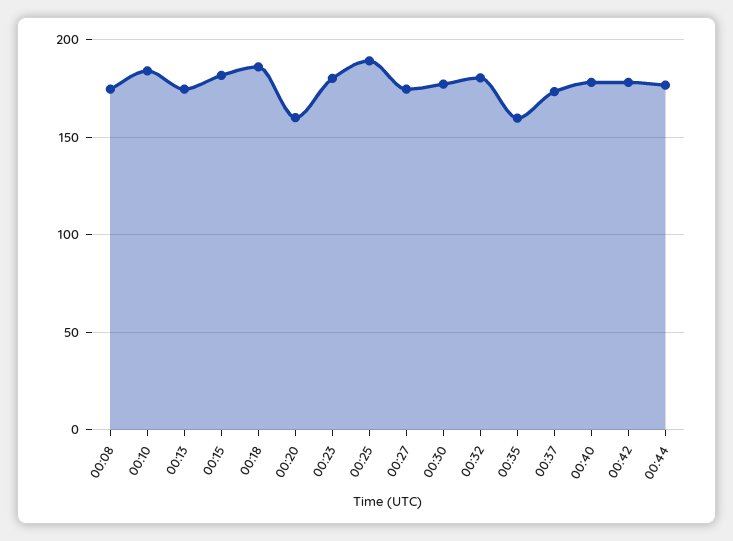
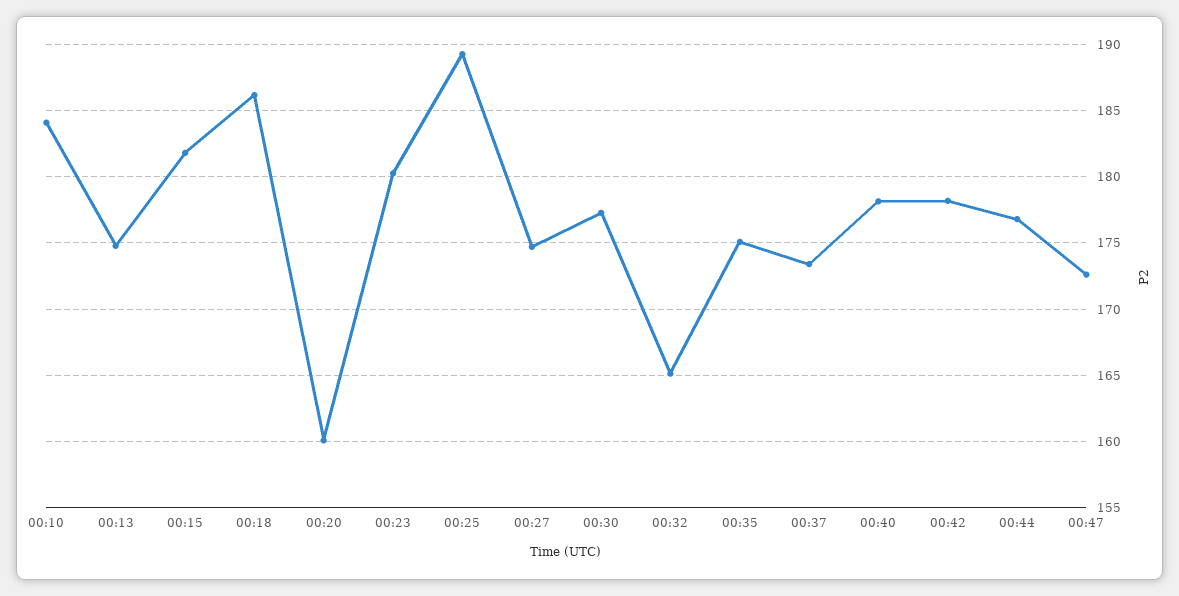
00:08: 175 -> none
00:32: 180 -> 165
00:35: 160 -> 175
00:47: none -> 172.5

